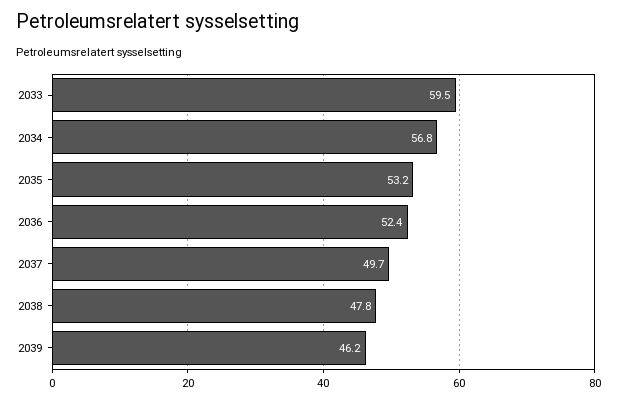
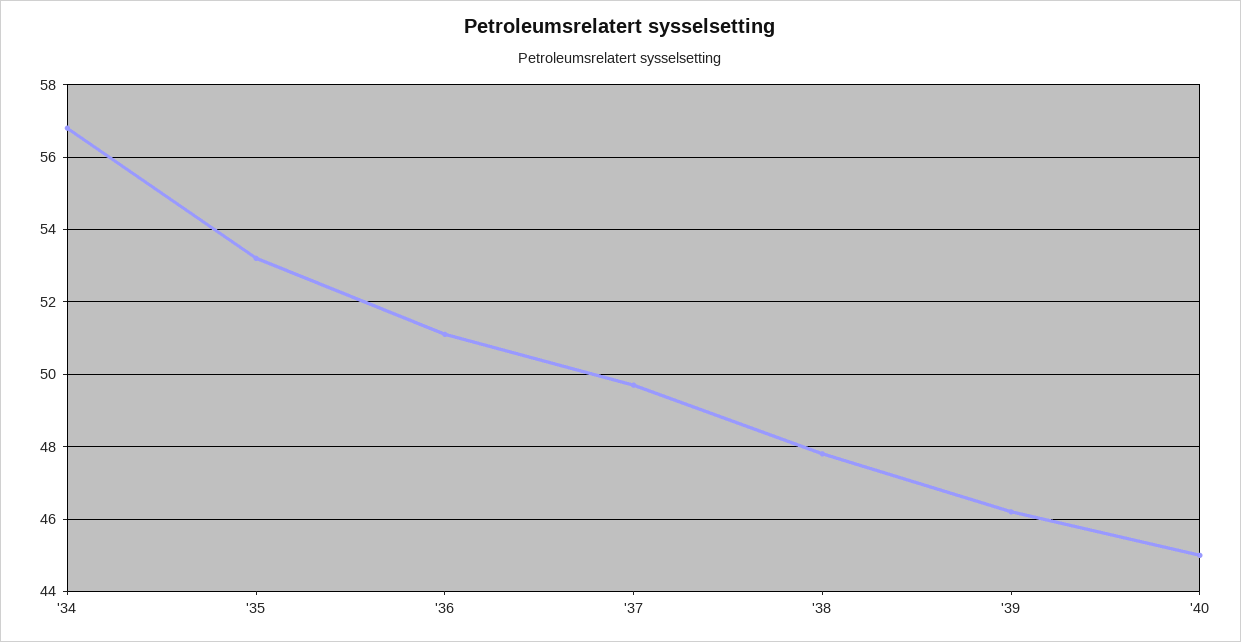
2033: 59.5 -> none
2036: 52.4 -> 51
'40: none -> 45

